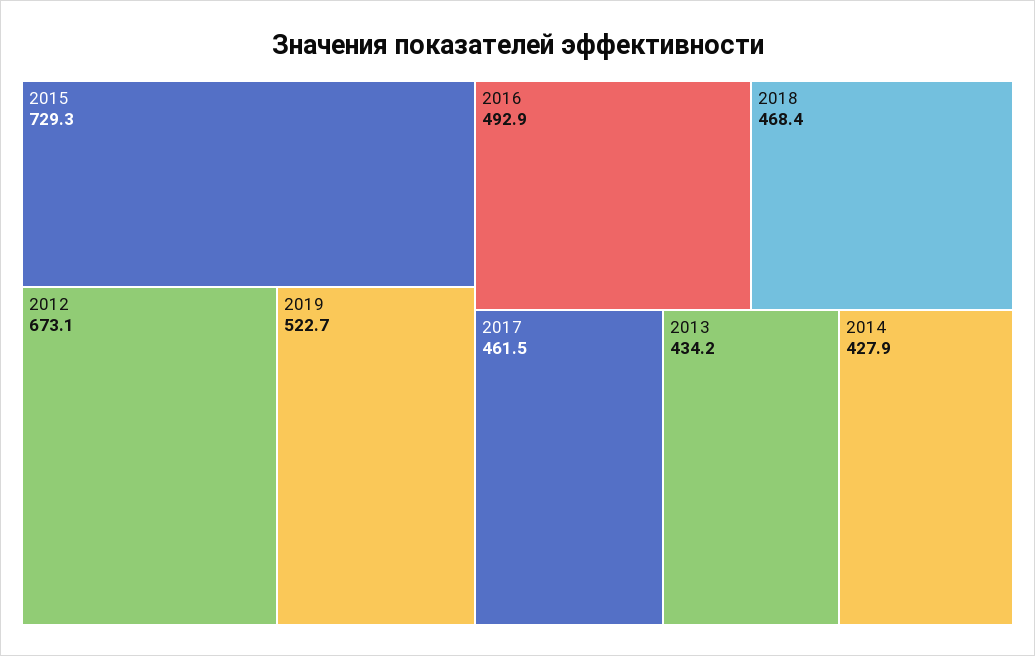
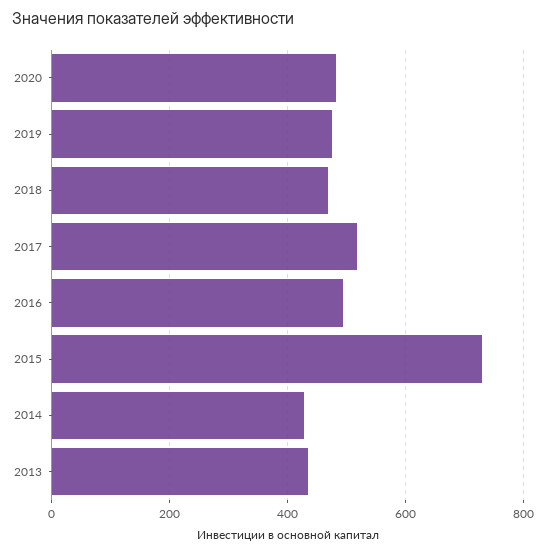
2012: 673.1 -> none
2019: 522.7 -> 480
2017: 461.5 -> 520
2020: none -> 480

